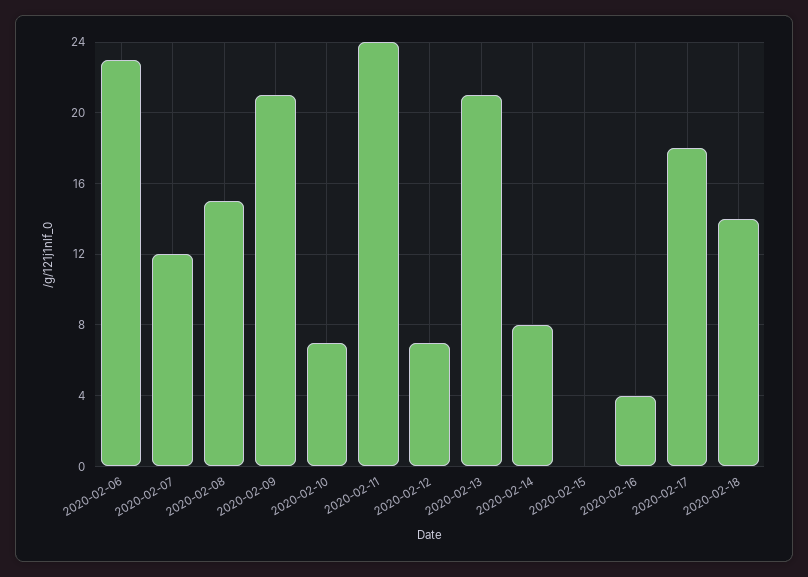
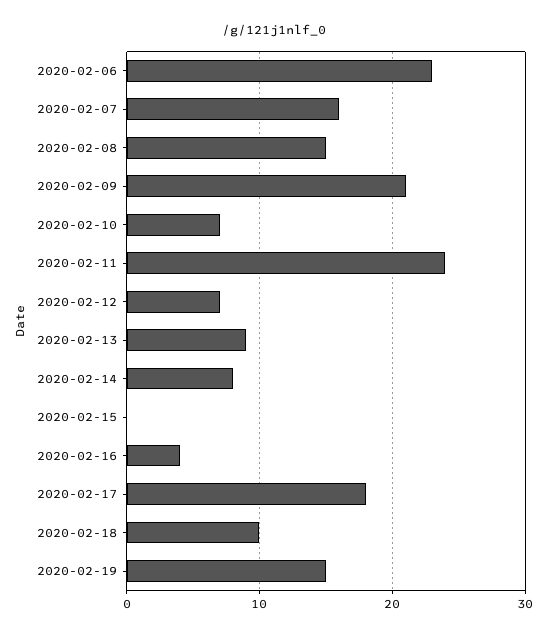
2020-02-07: 12 -> 16
2020-02-13: 21 -> 9
2020-02-18: 14 -> 10
2020-02-19: none -> 15

